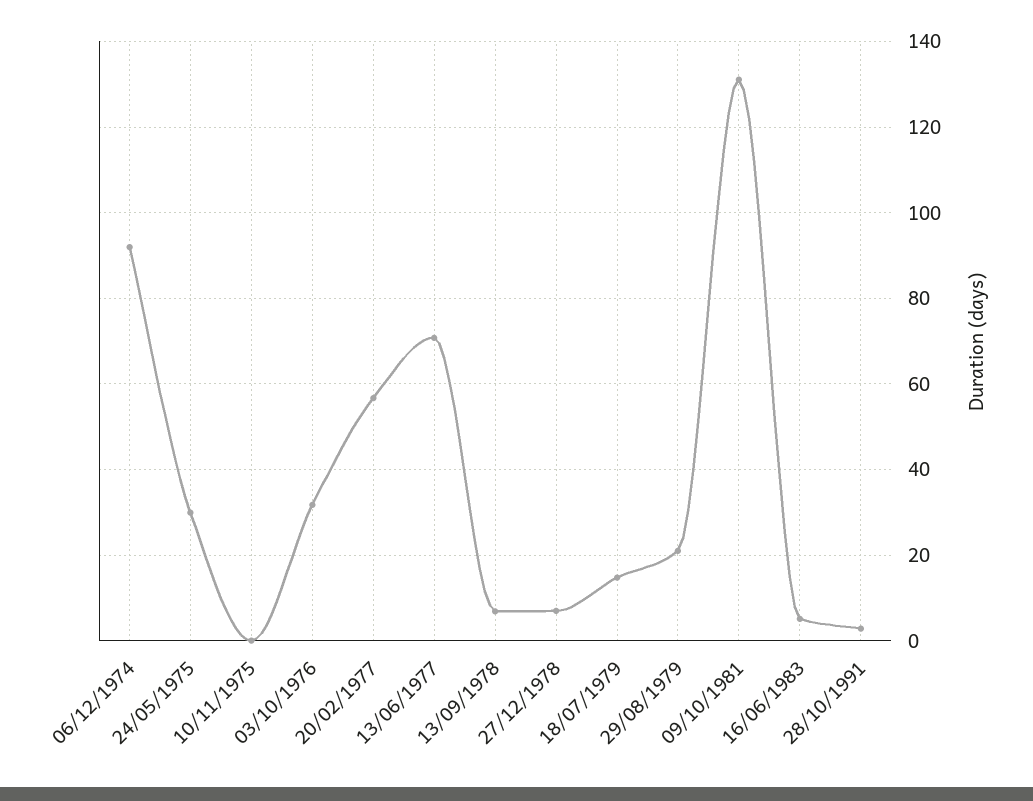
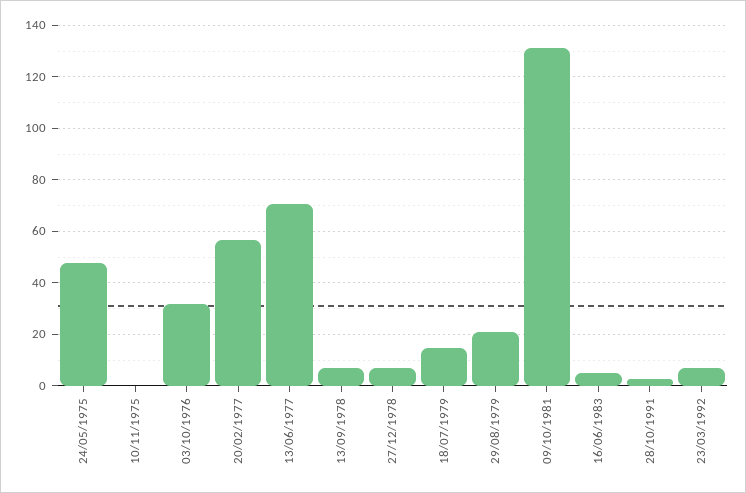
06/12/1974: 92 -> none
24/05/1975: 30 -> 47.5
23/03/1992: none -> 7.5

